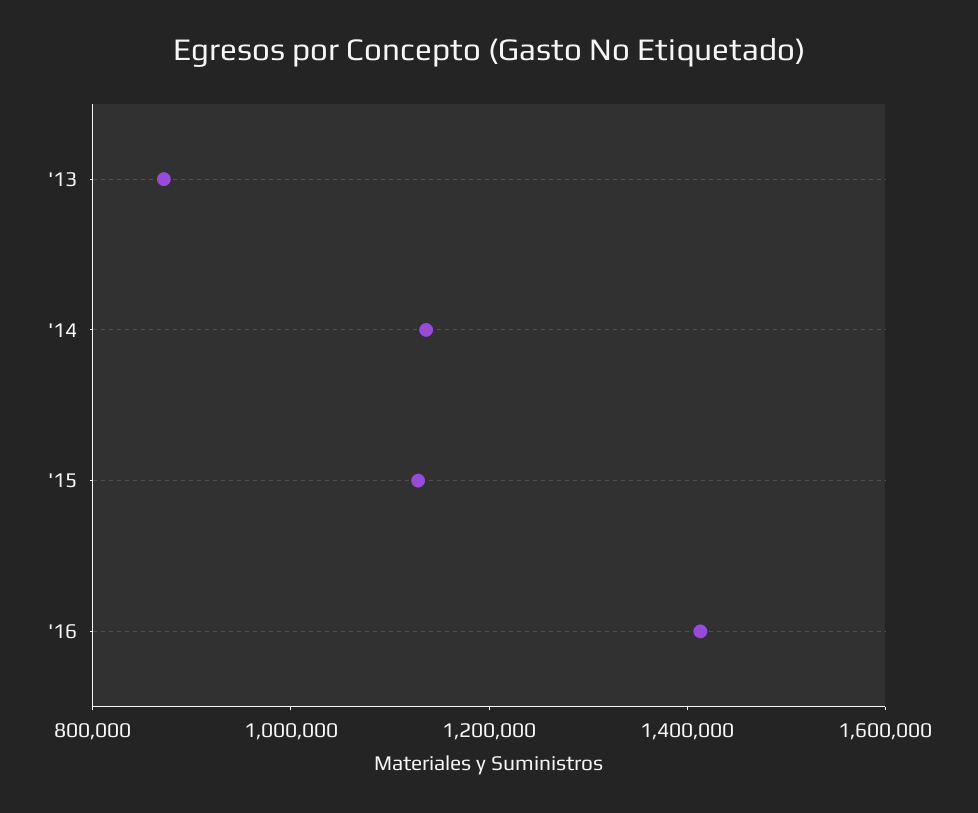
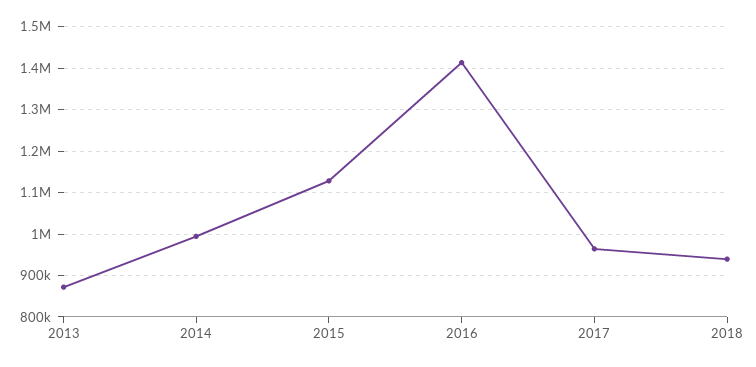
'14: 1150000 -> 1000000
2017: none -> 960000
2018: none -> 940000

